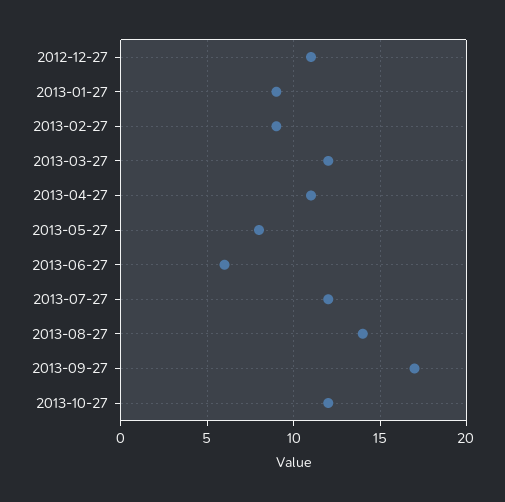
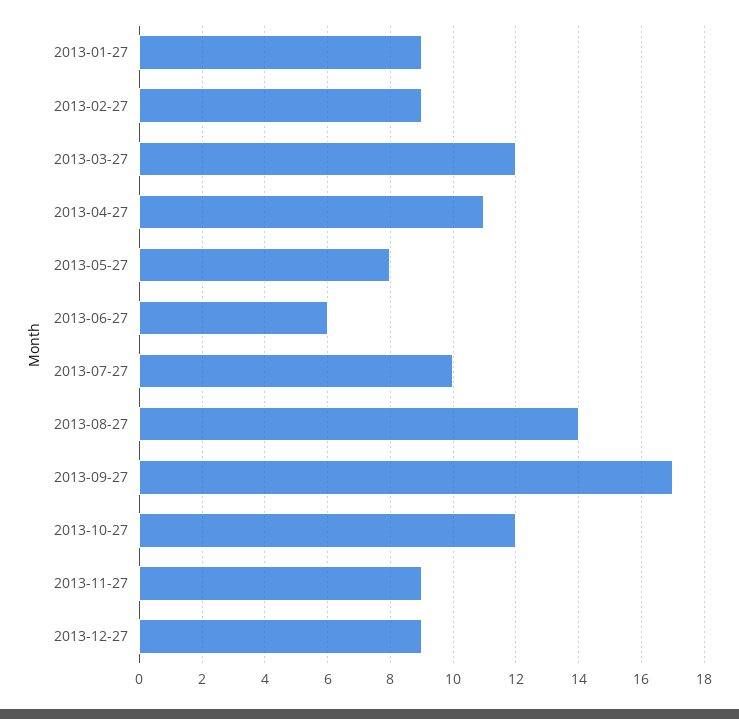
2012-12-27: 11 -> none
2013-07-27: 12 -> 10
2013-11-27: none -> 9
2013-12-27: none -> 9

